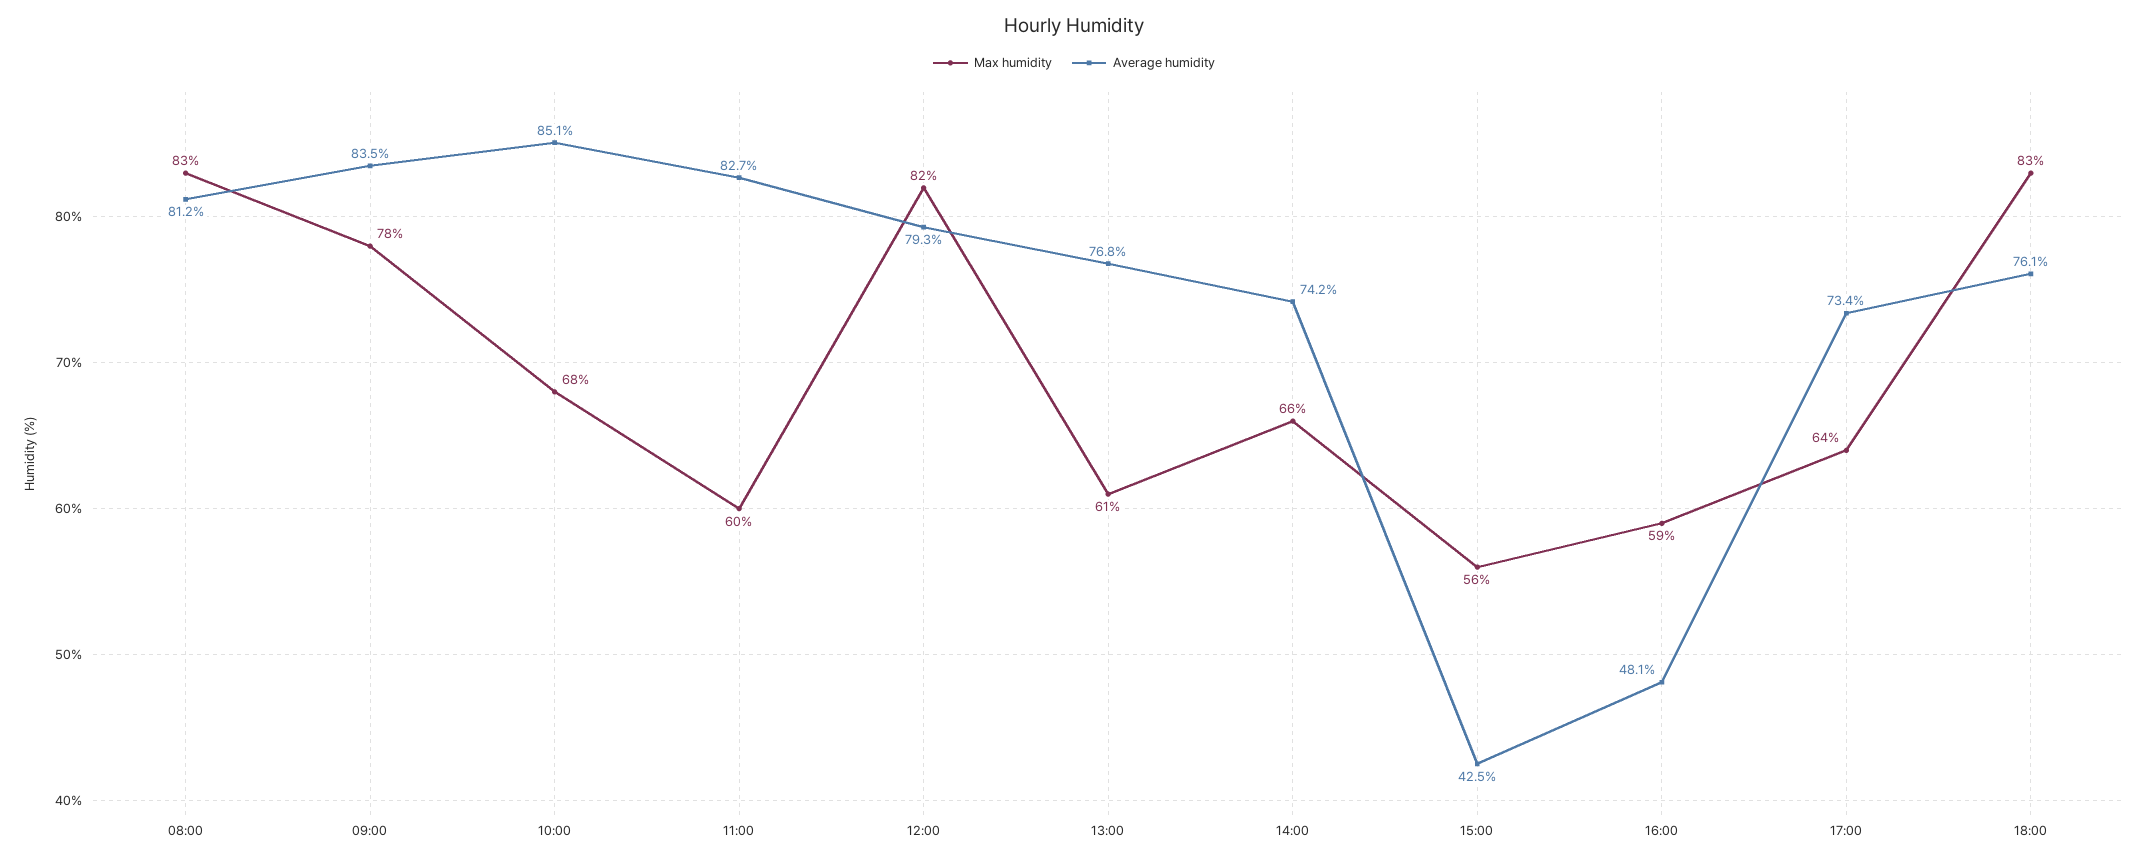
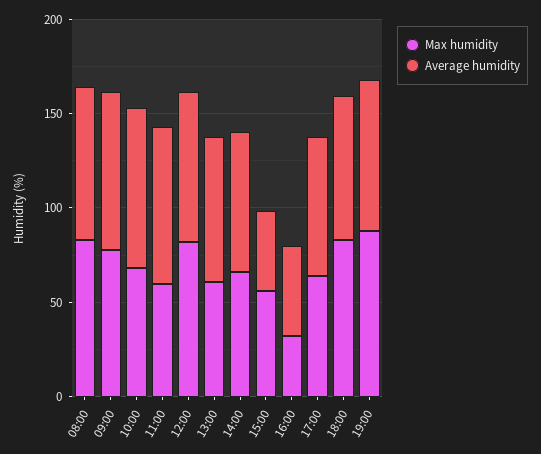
Max humidity, 16:00: 59 -> 30
Max humidity, 19:00: none -> 90
Average humidity, 19:00: none -> 80

